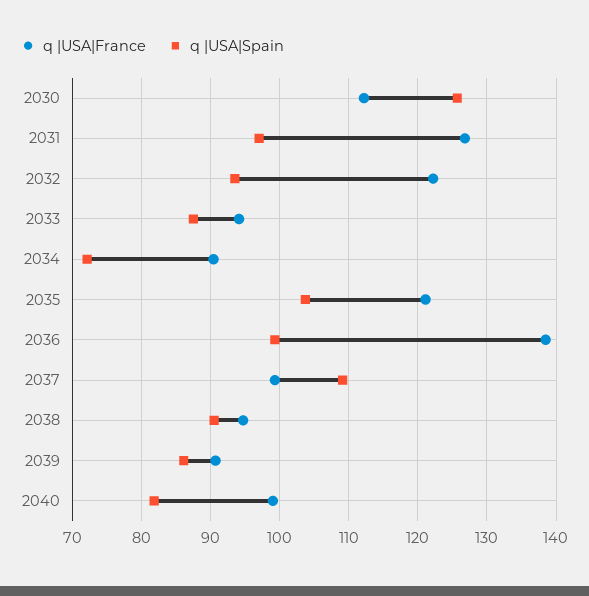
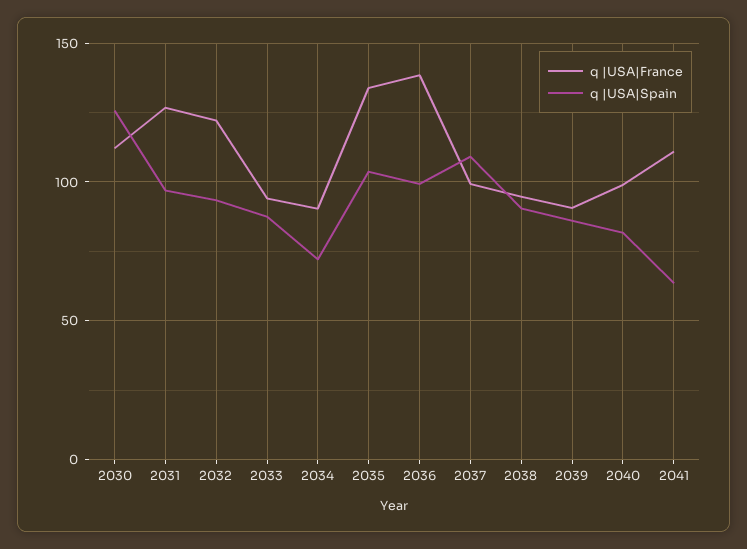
q |USA|France, 2035: 121 -> 135
q |USA|France, 2041: none -> 110
q |USA|Spain, 2041: none -> 65

